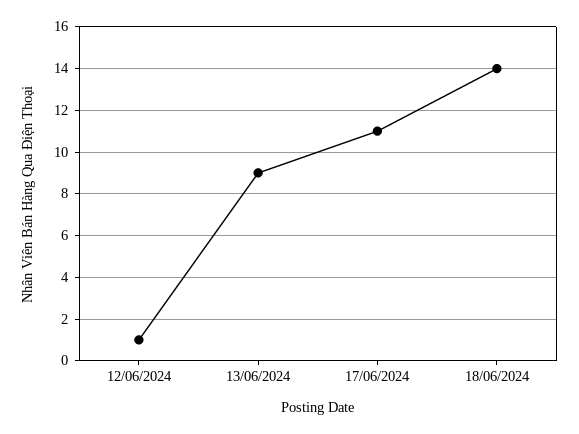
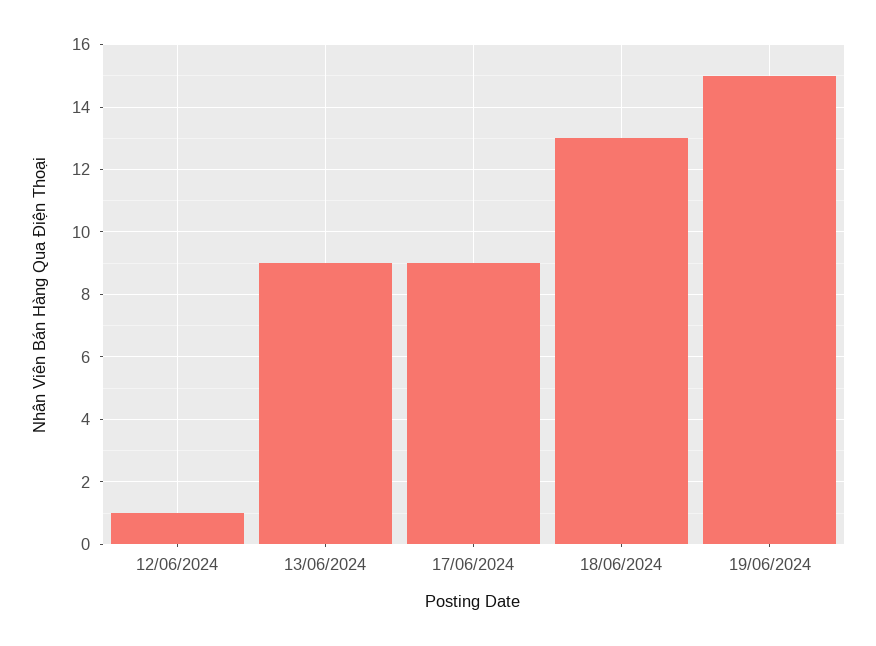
17/06/2024: 11 -> 9
18/06/2024: 14 -> 13
19/06/2024: none -> 15

